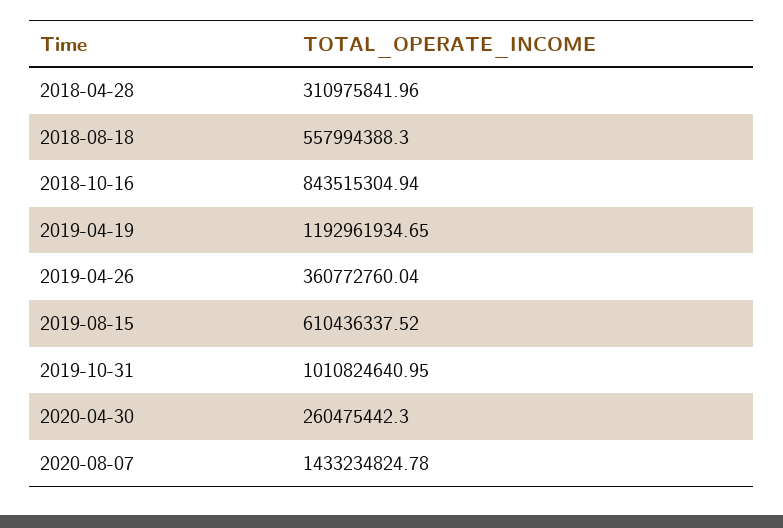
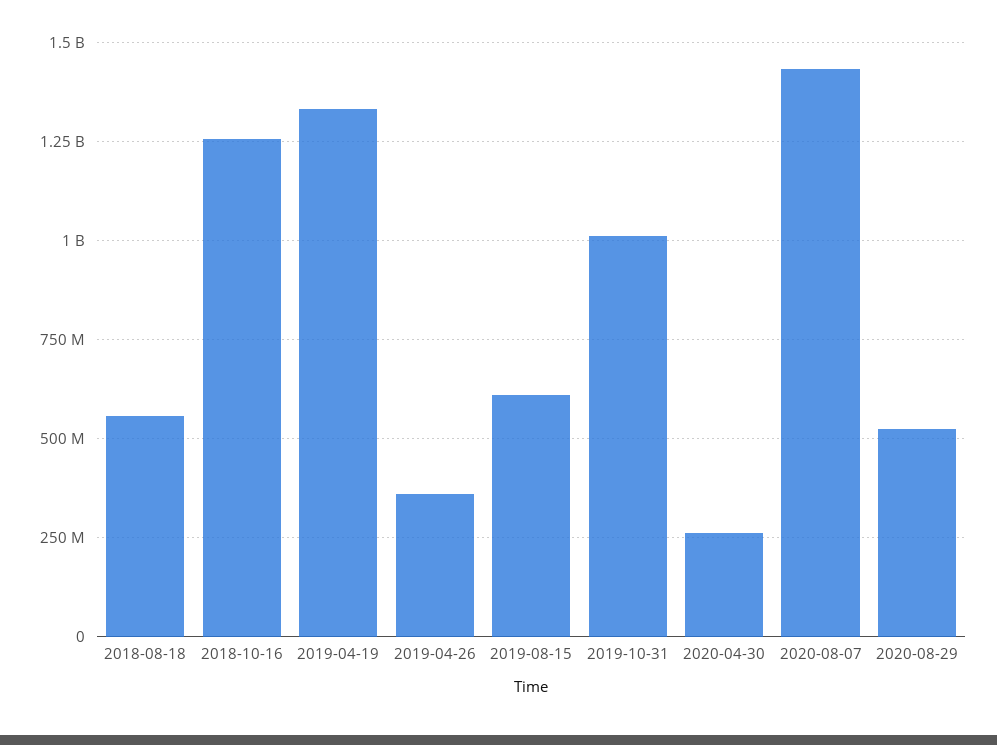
2018-04-28: 310975841.96 -> none
2018-10-16: 843515304.94 -> 1250000000
2019-04-19: 1192961934.65 -> 1325000000
2020-08-29: none -> 525000000

